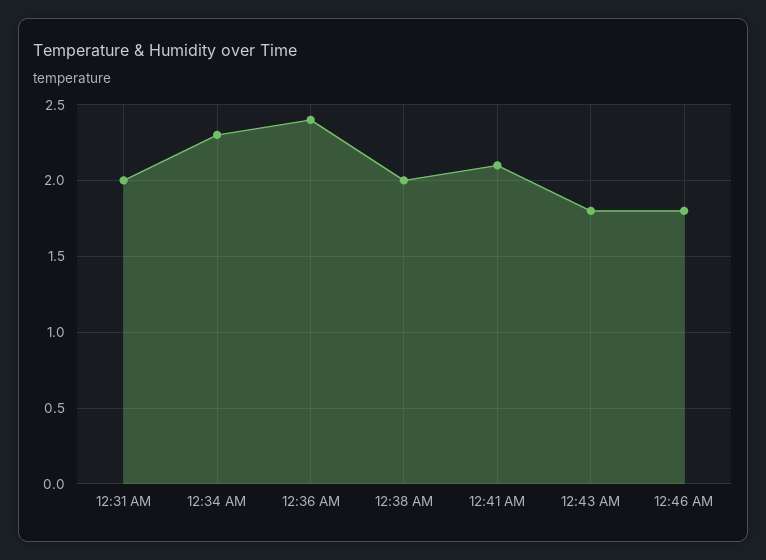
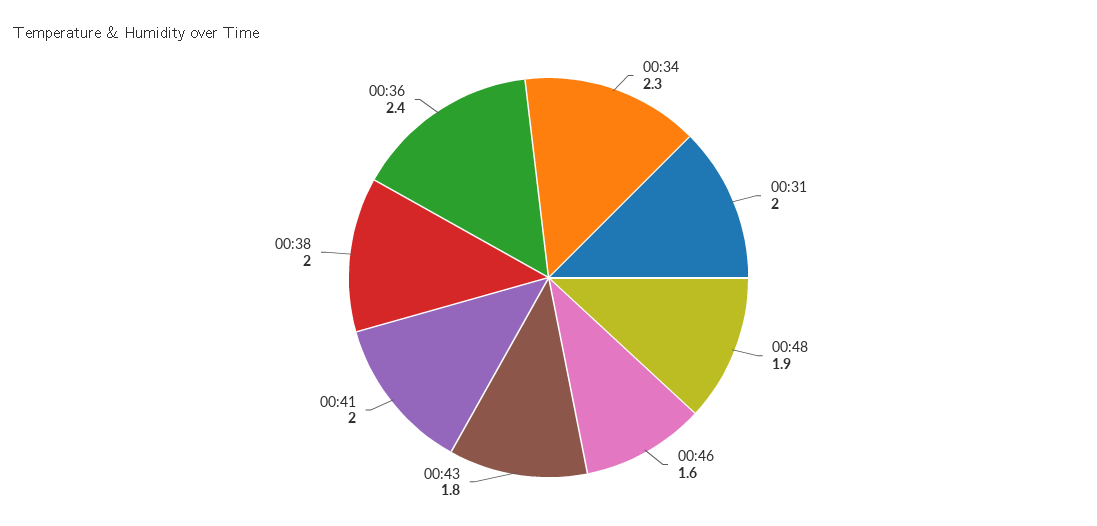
12:41 AM: 2.1 -> 2
12:46 AM: 1.8 -> 1.6
00:48: none -> 1.9

